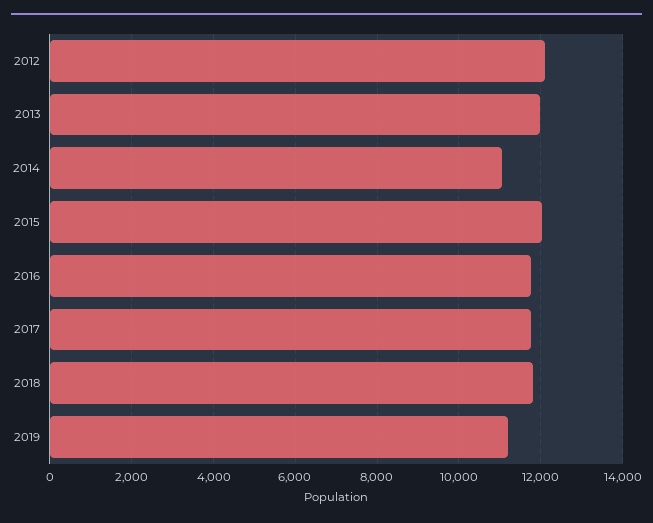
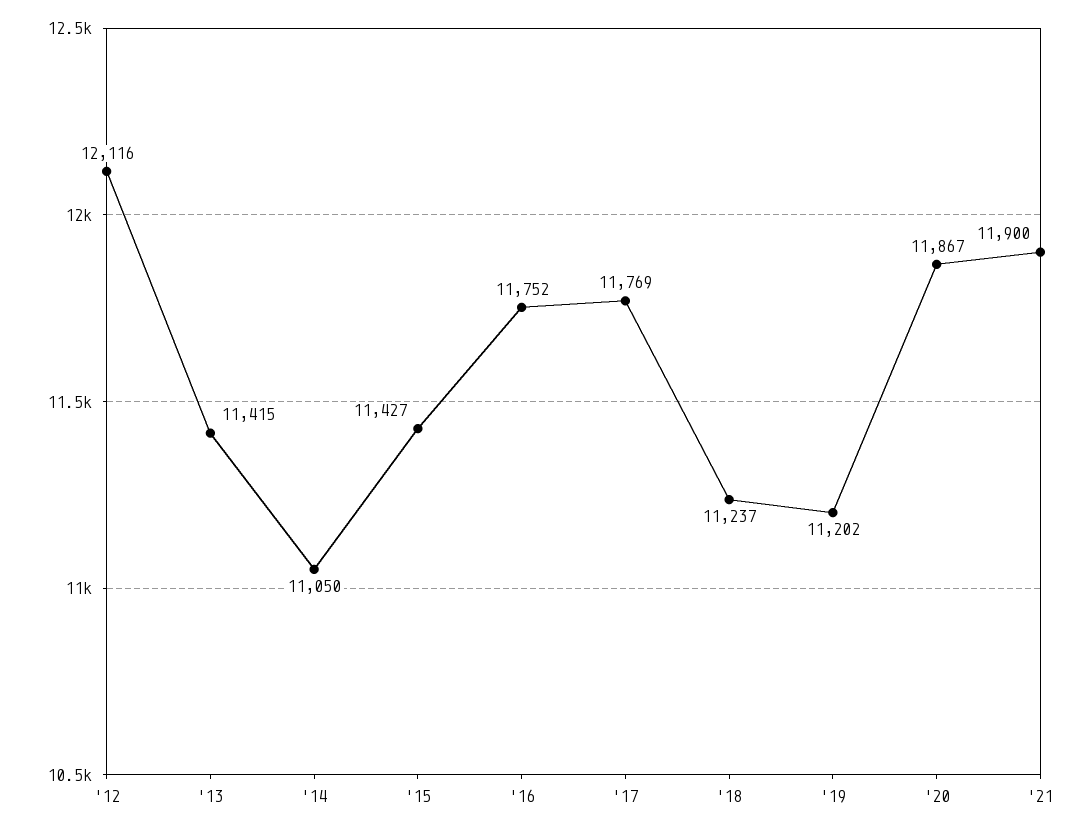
2013: 12000 -> 11415
2015: 12000 -> 11427
2018: 11800 -> 11237
'20: none -> 11867
'21: none -> 11900

